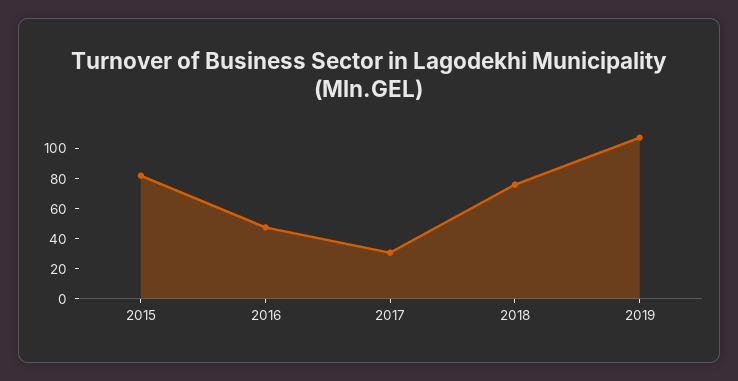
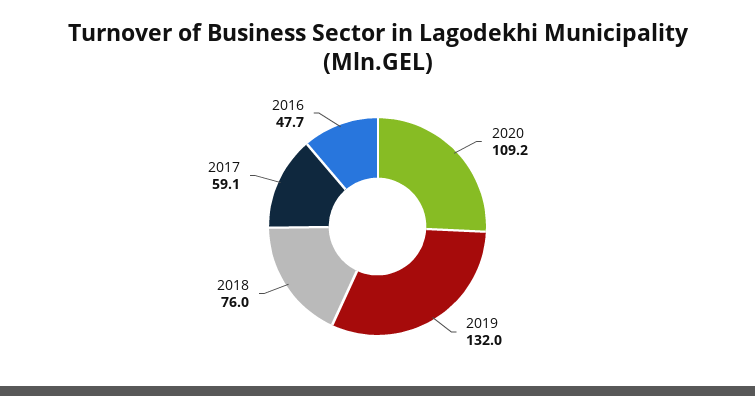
2015: 80 -> none
2017: 30 -> 59.1
2019: 110 -> 132
2020: none -> 109.2

